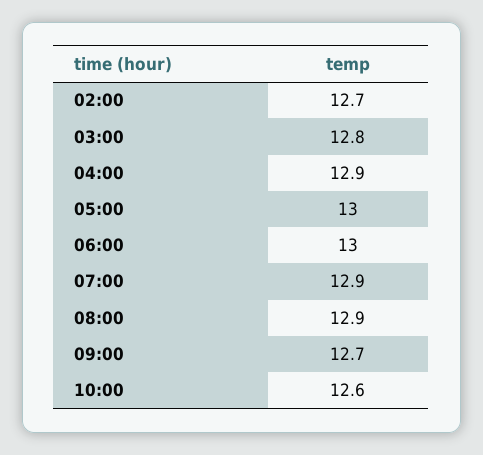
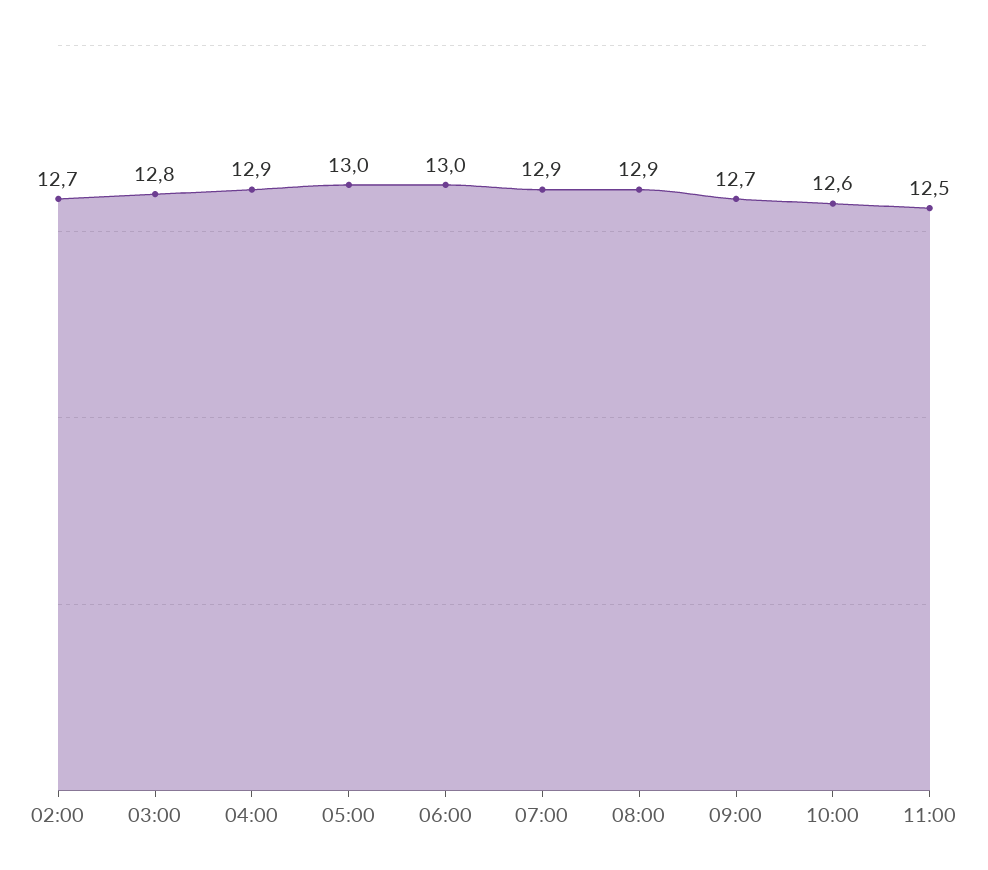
11:00: none -> 12.5

